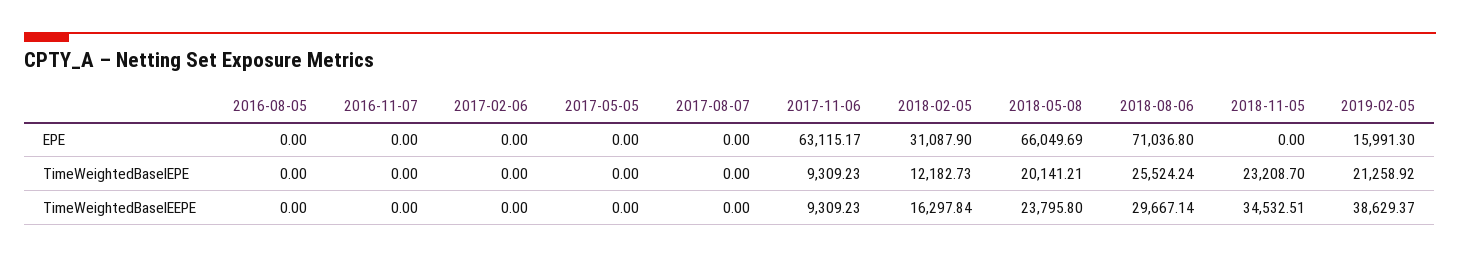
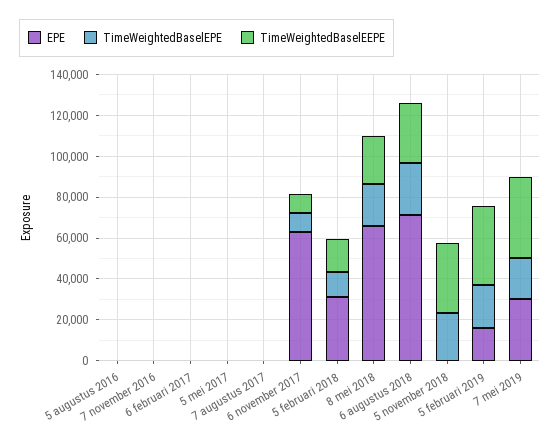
EPE, 7 mei 2019: none -> 30000
TimeWeightedBaselEPE, 7 mei 2019: none -> 20000
TimeWeightedBaselEEPE, 7 mei 2019: none -> 40000

